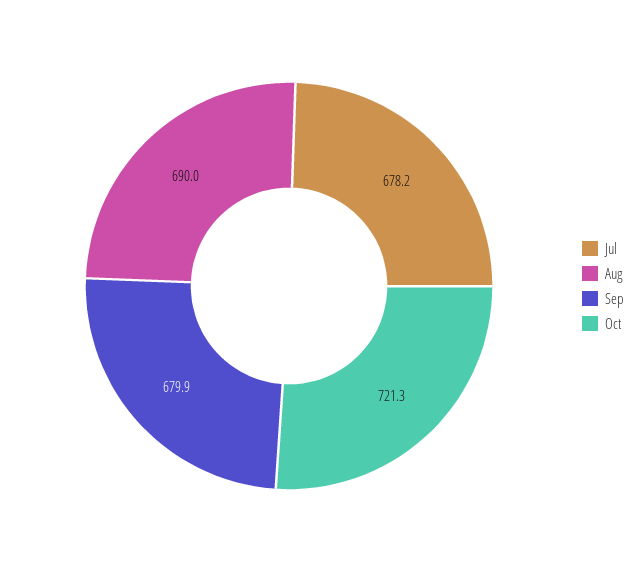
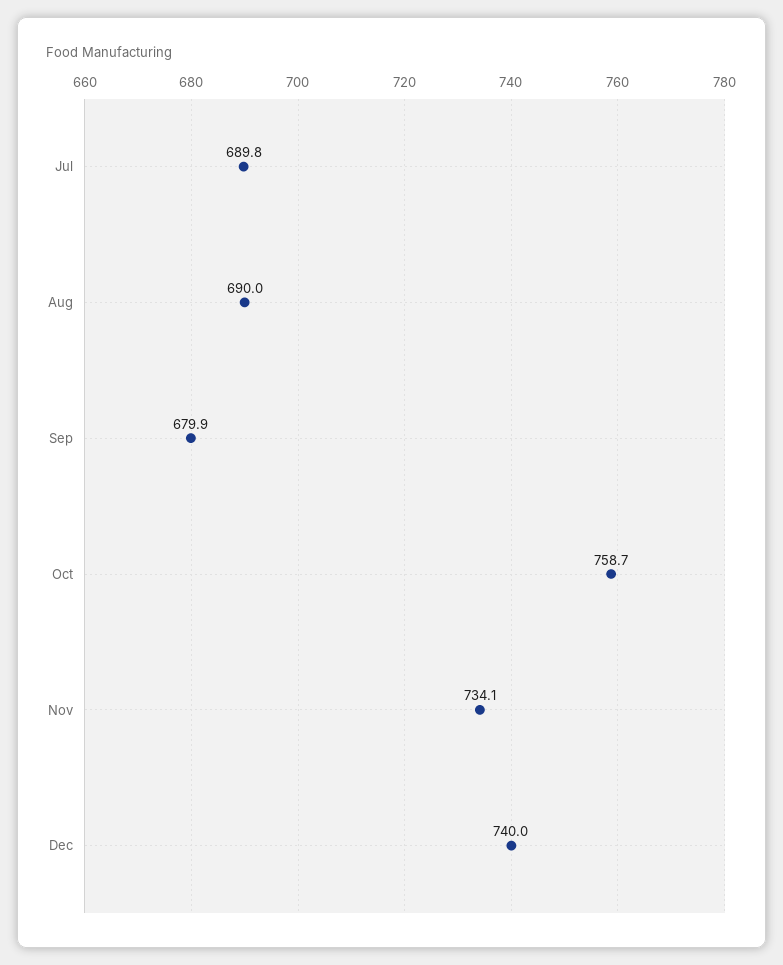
Jul: 678.2 -> 689.8
Oct: 721.3 -> 758.7
Nov: none -> 734.1
Dec: none -> 740

